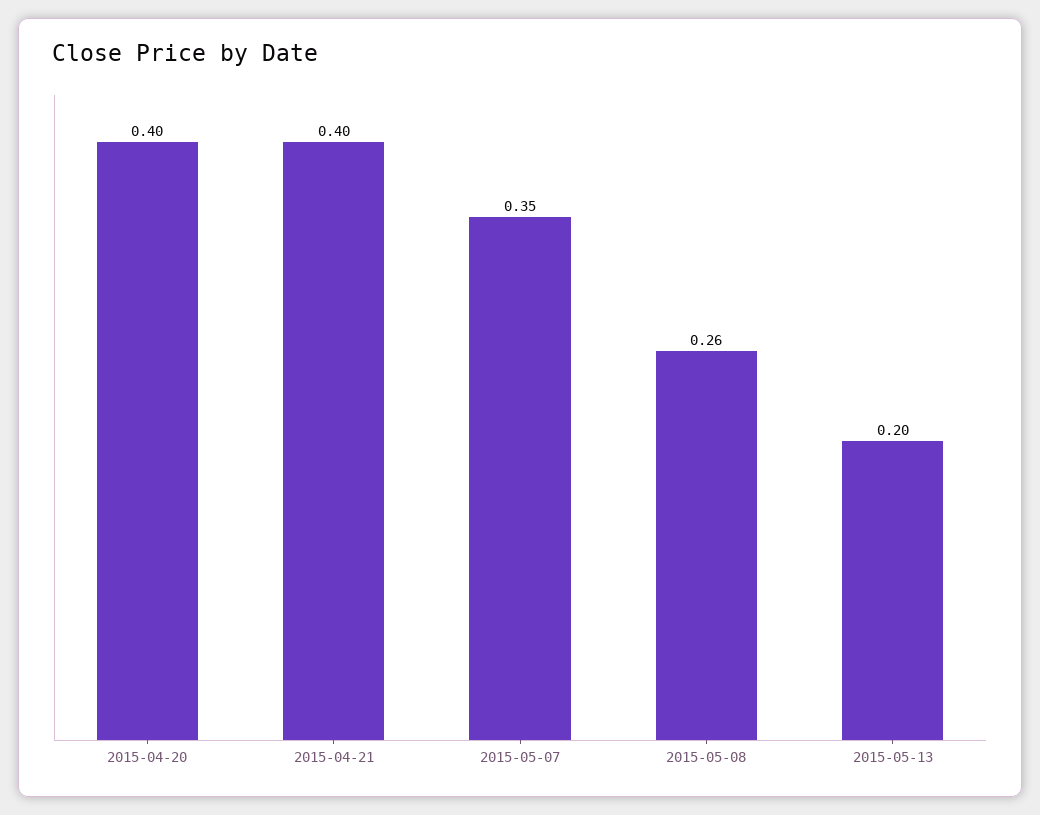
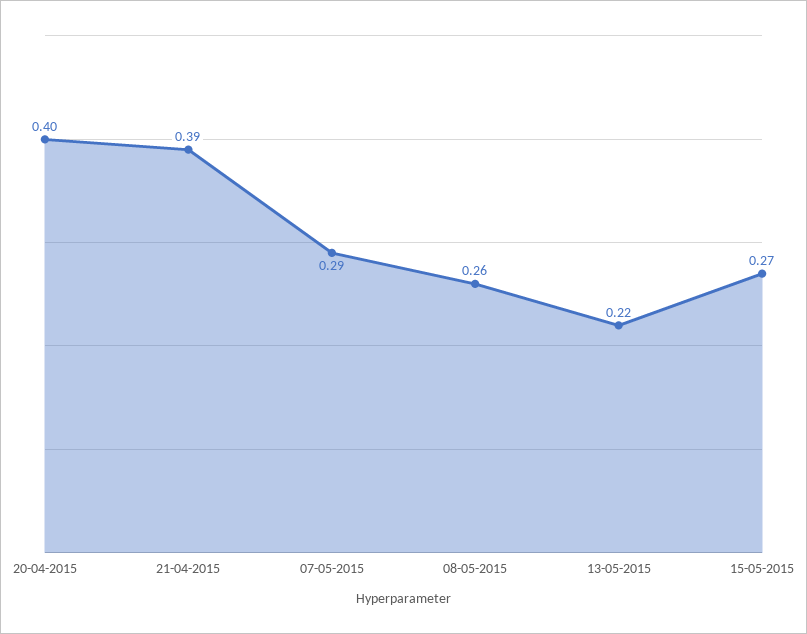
2015-04-21: 0.4 -> 0.39
2015-05-07: 0.35 -> 0.29
2015-05-13: 0.2 -> 0.22
15-05-2015: none -> 0.27

